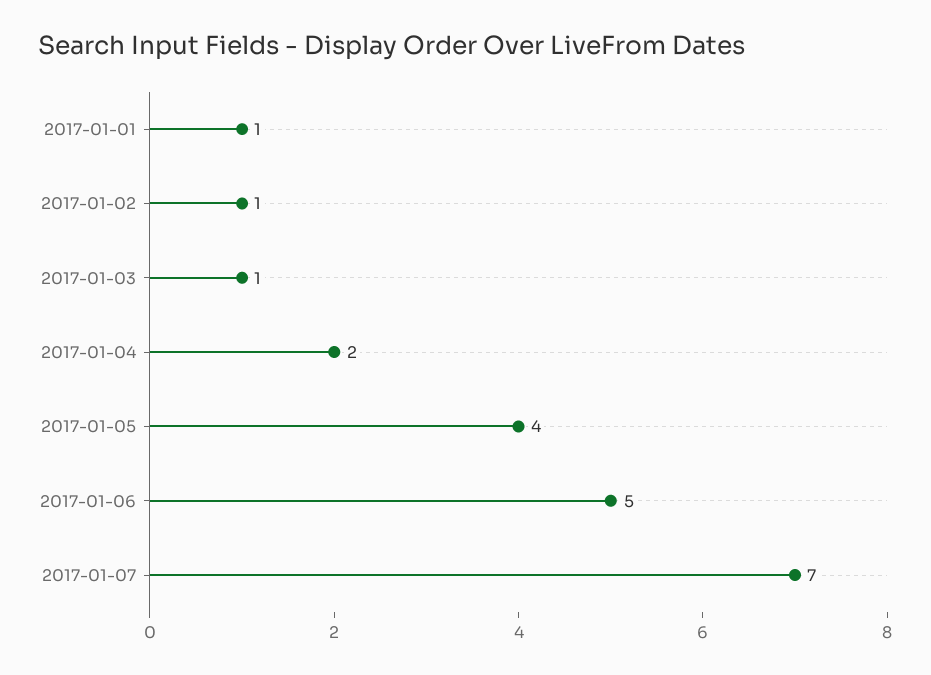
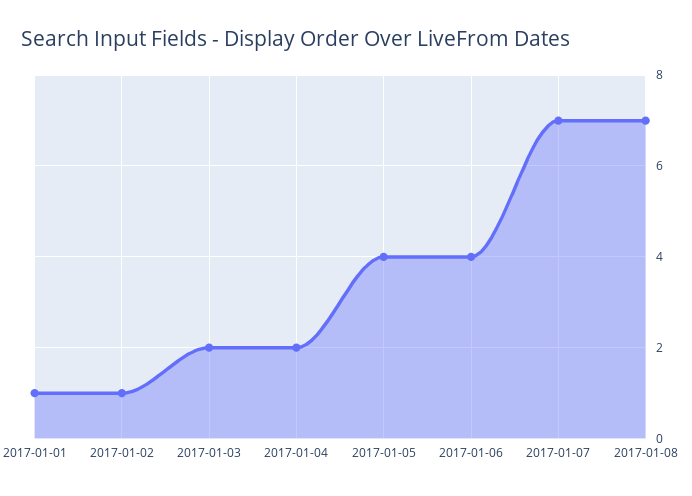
2017-01-03: 1 -> 2
2017-01-06: 5 -> 4
2017-01-08: none -> 7

